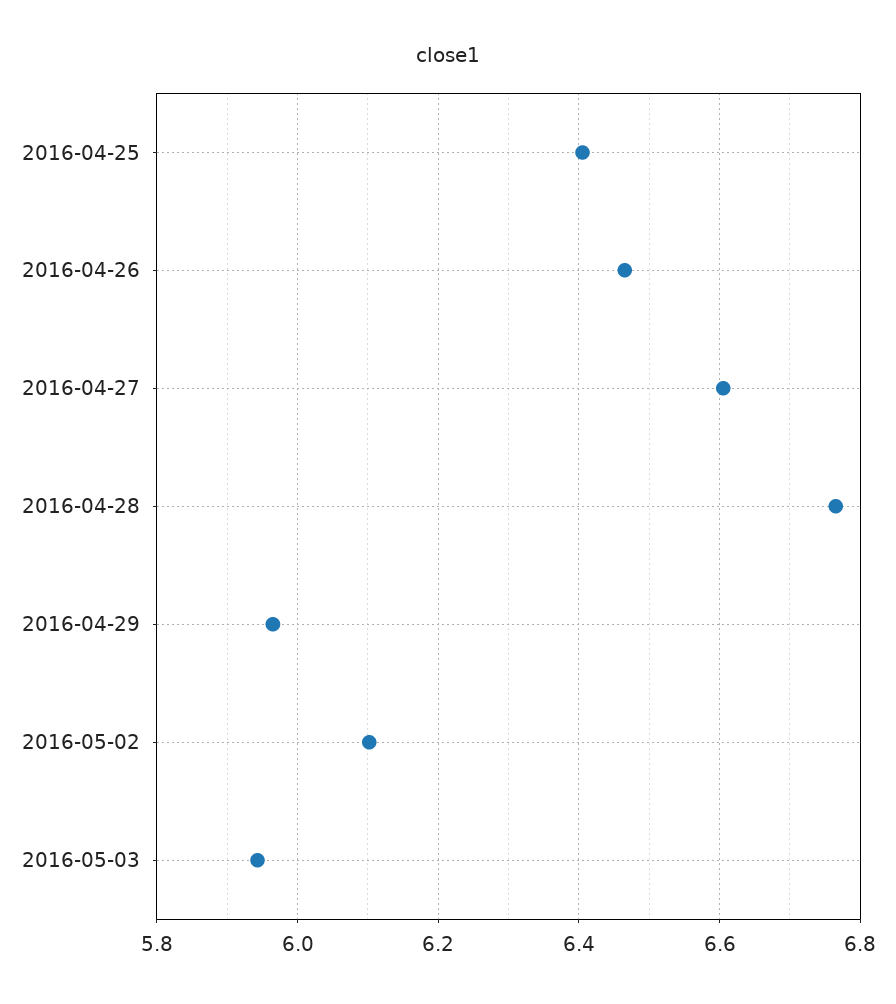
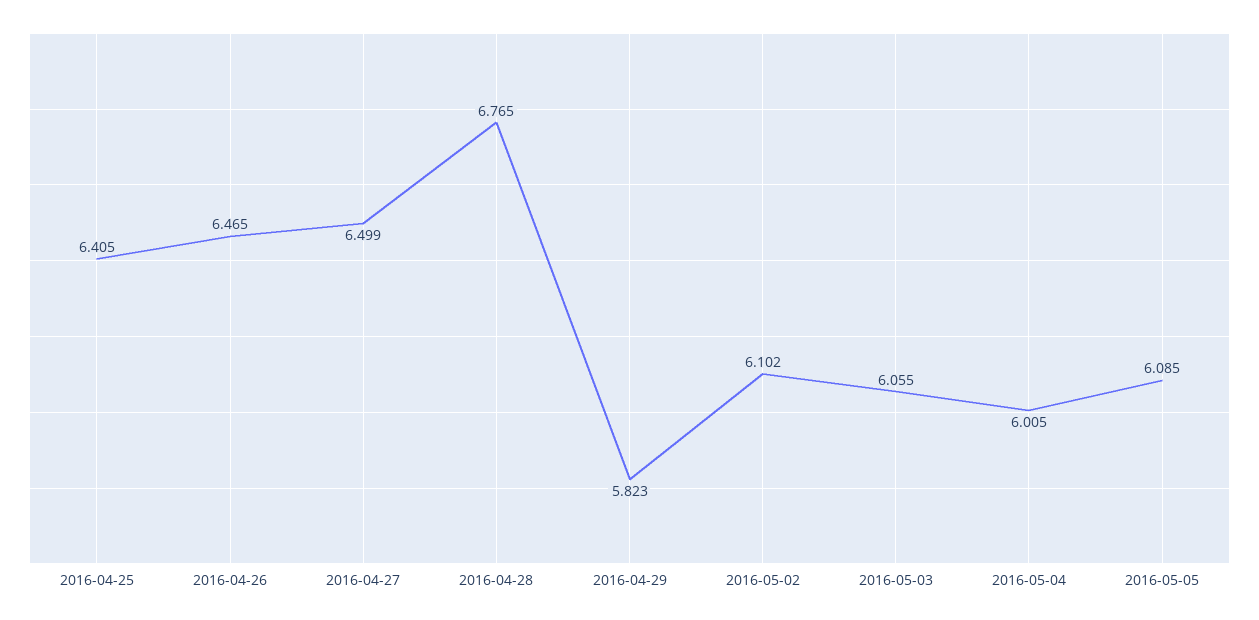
2016-04-27: 6.6 -> 6.499
2016-04-29: 5.96 -> 5.823
2016-05-03: 5.94 -> 6.055
2016-05-04: none -> 6.005
2016-05-05: none -> 6.085

